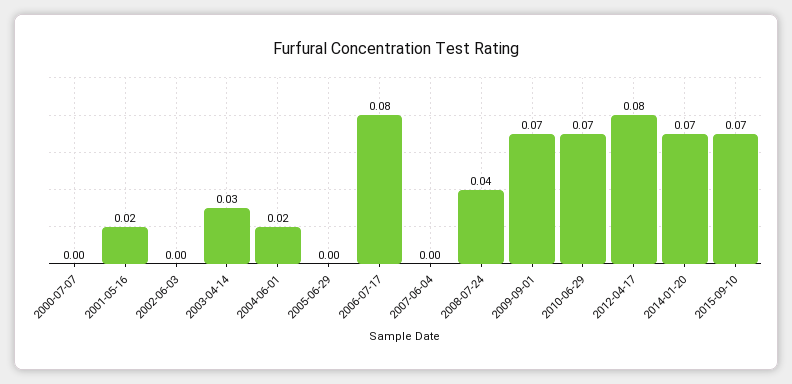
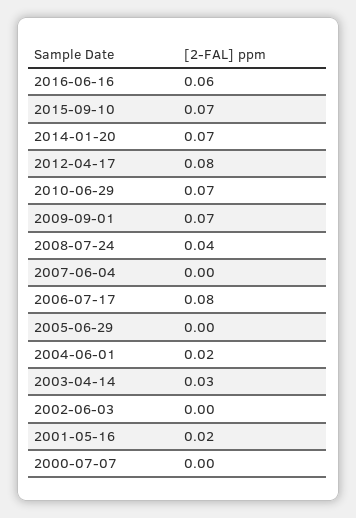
2016-06-16: none -> 0.06

